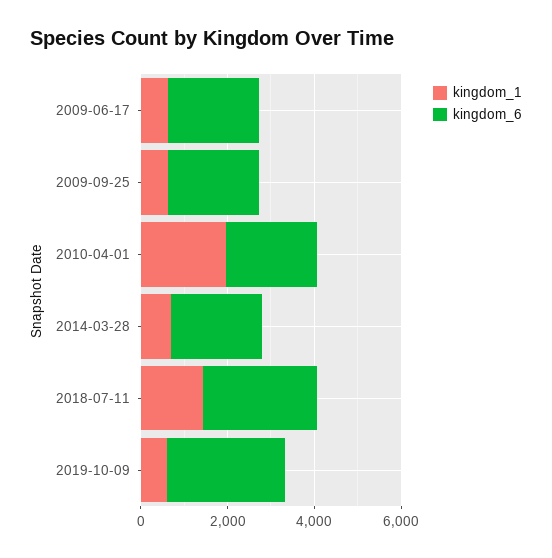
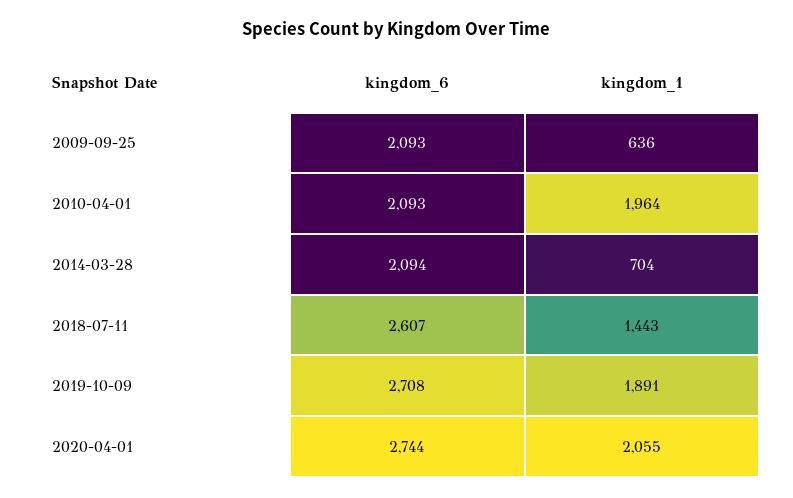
kingdom_1, 2009-06-17: 500 -> none
kingdom_6, 2009-06-17: 2000 -> none
kingdom_1, 2019-10-09: 500 -> 1891
kingdom_6, 2020-04-01: none -> 2744
kingdom_1, 2020-04-01: none -> 2055

